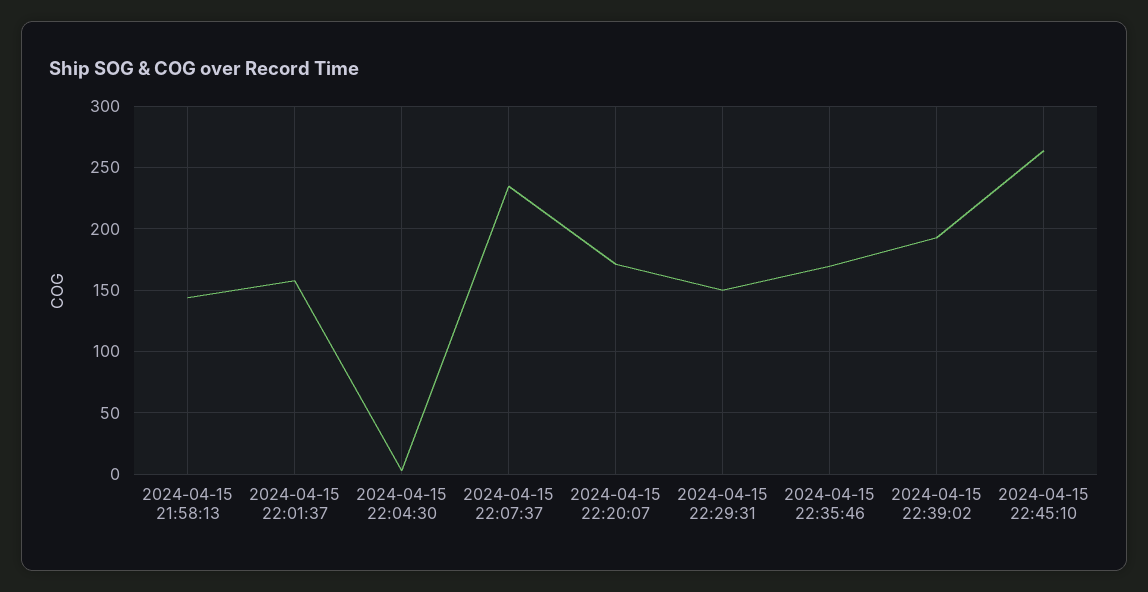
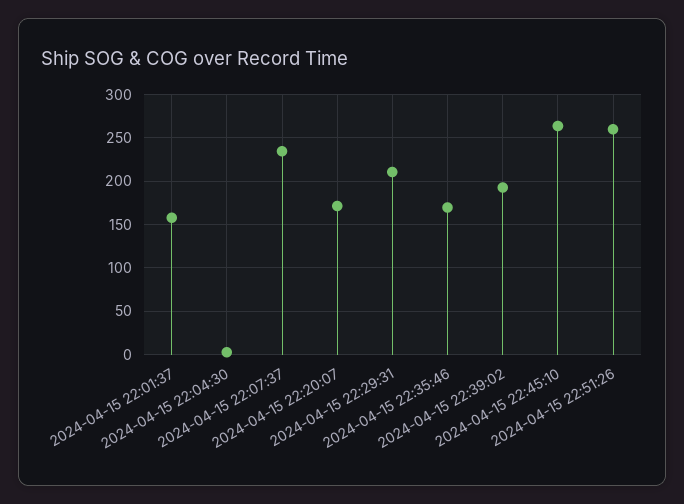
2024-04-15 21:58:13: 145 -> none
2024-04-15 22:29:31: 150 -> 210
2024-04-15 22:51:26: none -> 260

